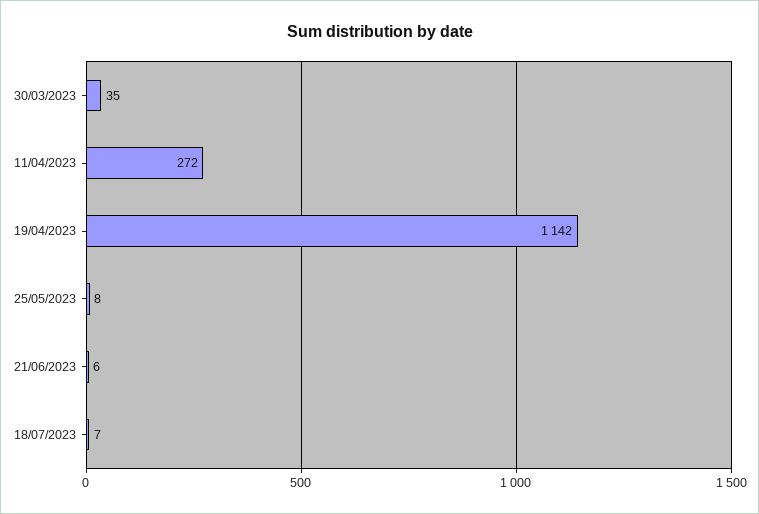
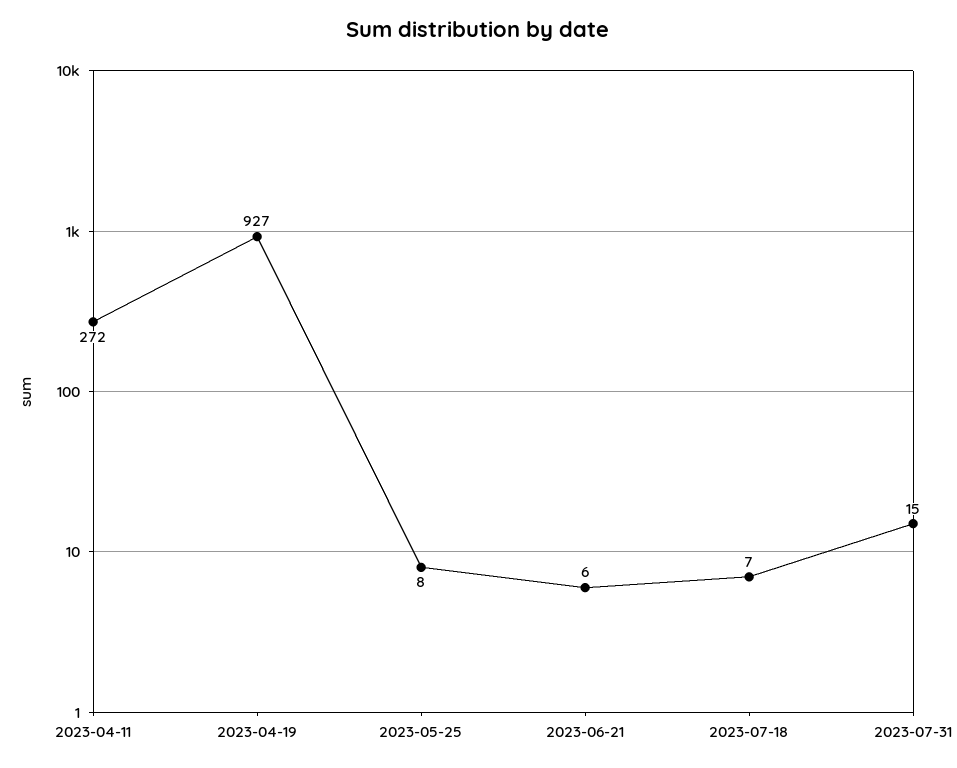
30/03/2023: 35 -> none
19/04/2023: 1142 -> 927
2023-07-31: none -> 15

